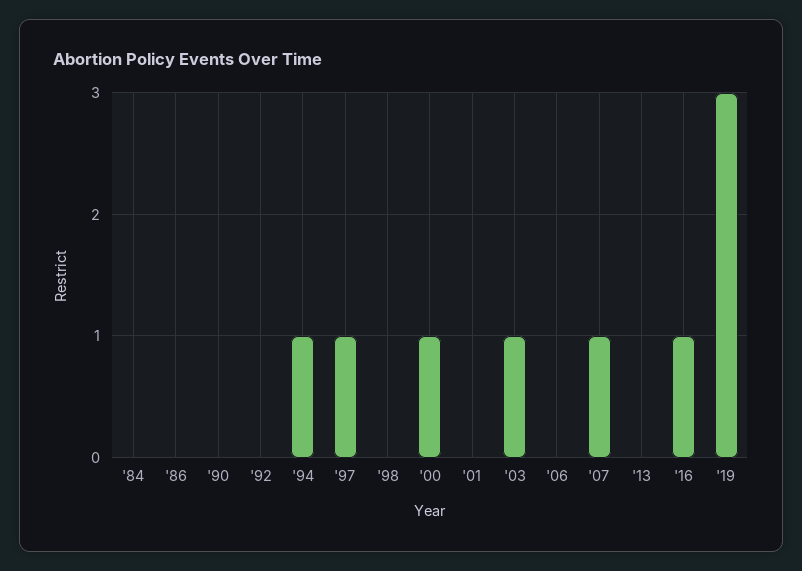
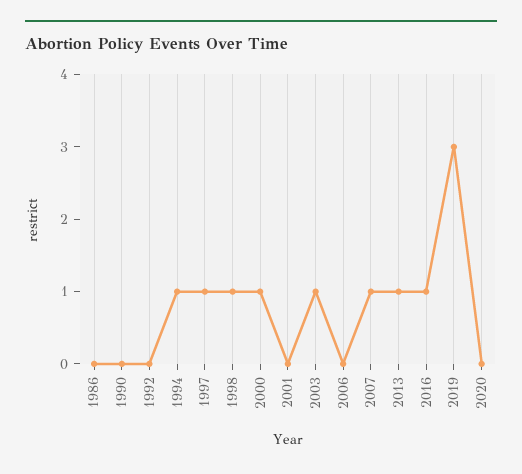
'84: 0 -> none
'98: 0 -> 1
'13: 0 -> 1
2020: none -> 0

